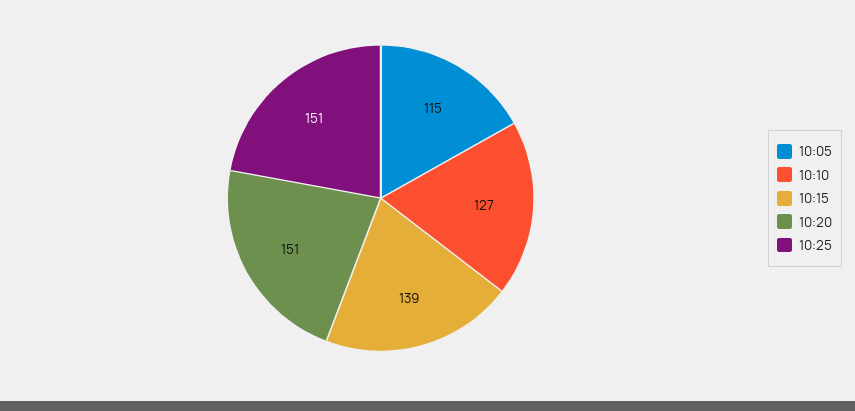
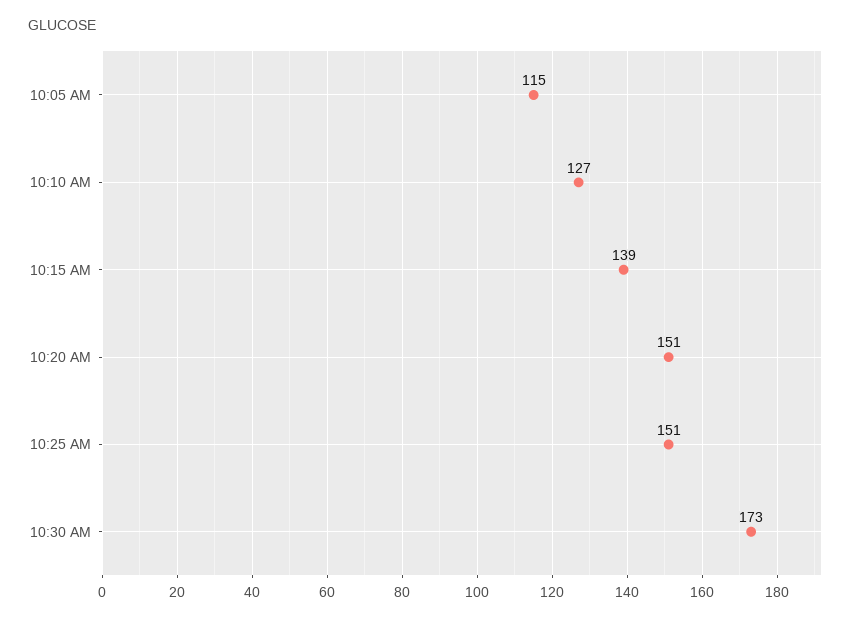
10:30 AM: none -> 173

